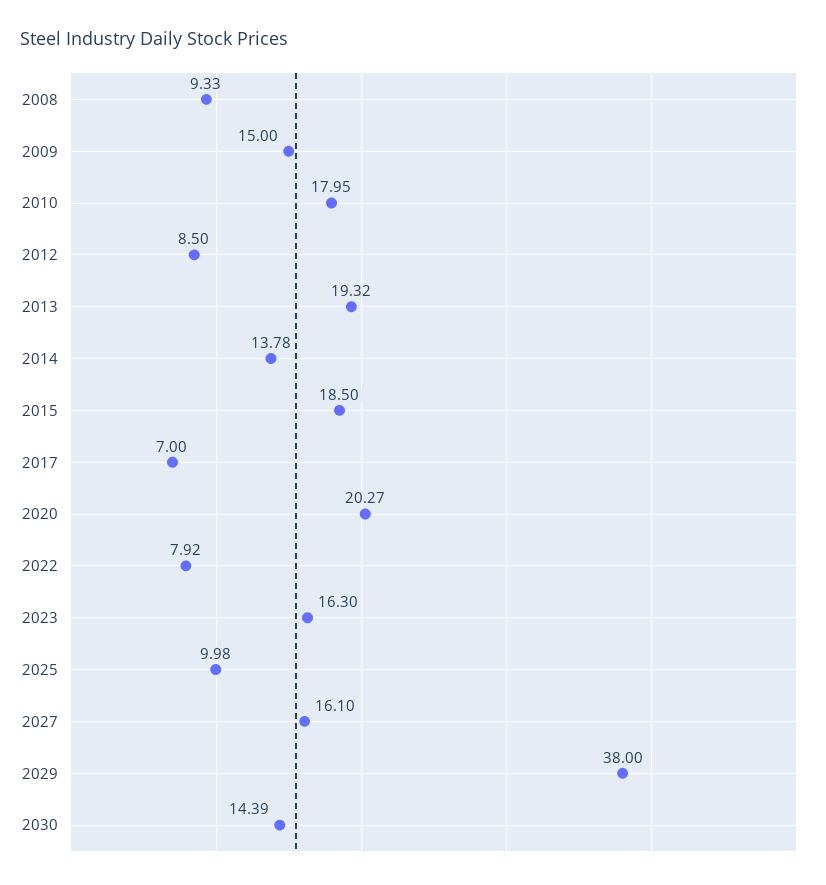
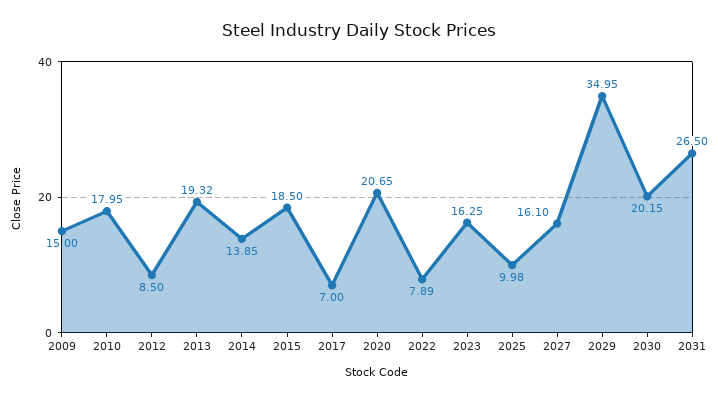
2008: 9.33 -> none
2014: 13.78 -> 13.85
2020: 20.27 -> 20.65
2022: 7.92 -> 7.89
2023: 16.3 -> 16.25
2029: 38 -> 34.95
2030: 14.39 -> 20.15
2031: none -> 26.5

